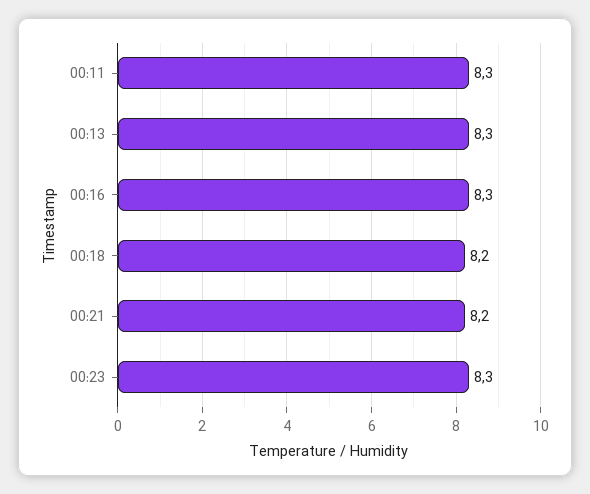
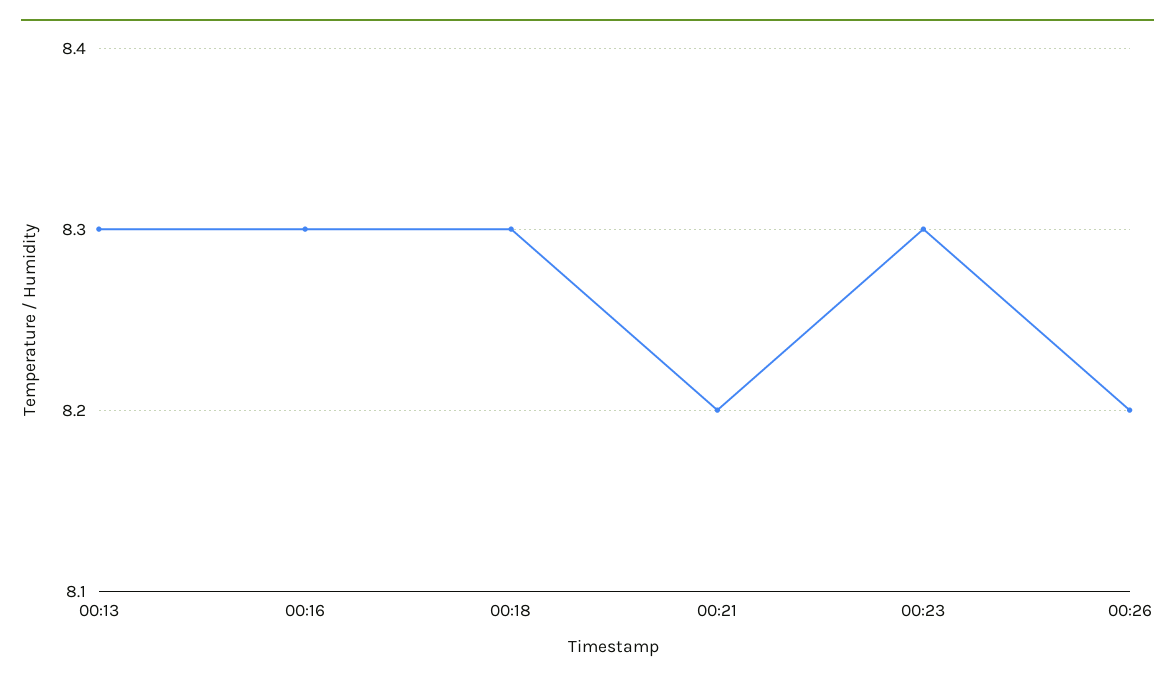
00:11: 8.3 -> none
00:18: 8.2 -> 8.3
00:26: none -> 8.2

